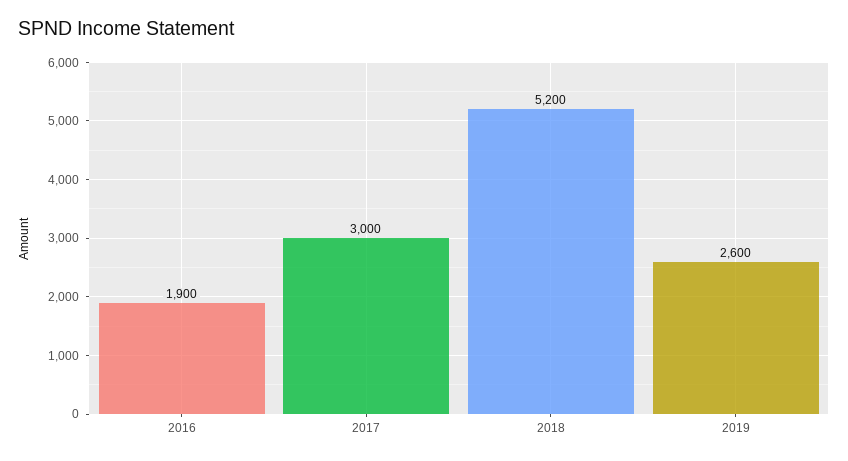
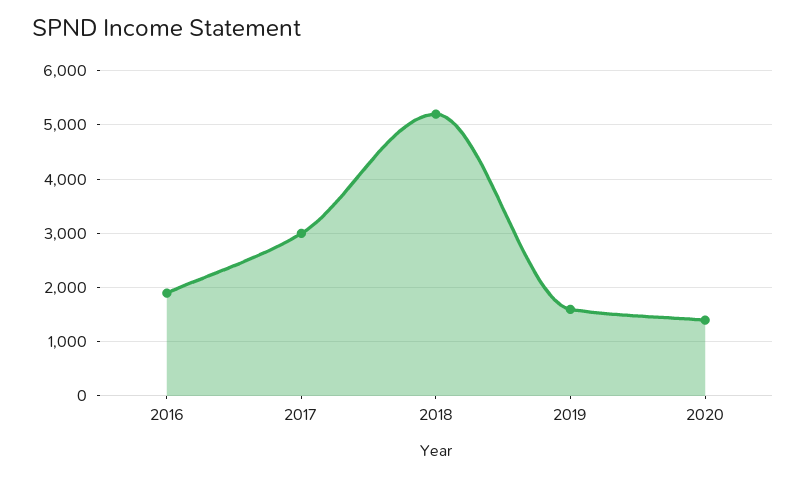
2019: 2600 -> 1600
2020: none -> 1400

